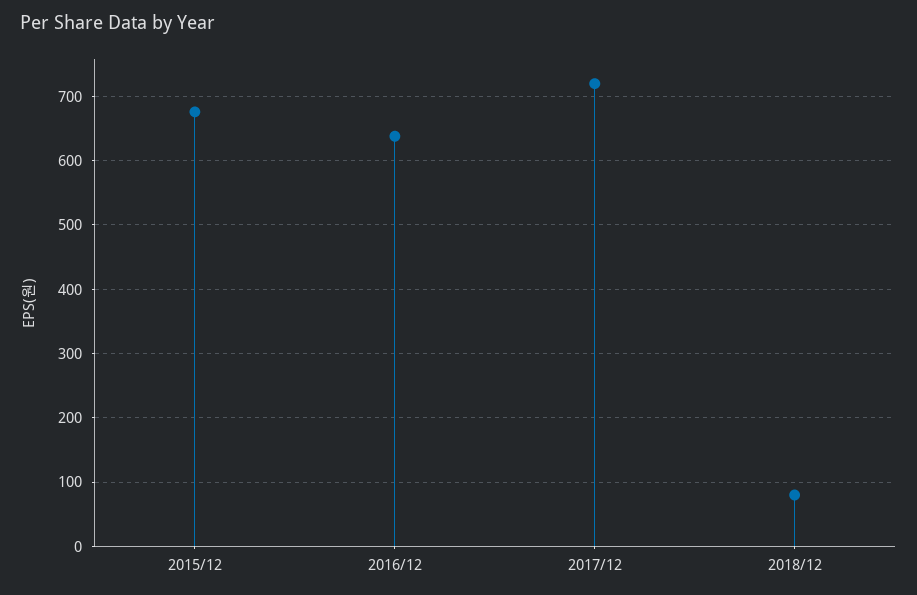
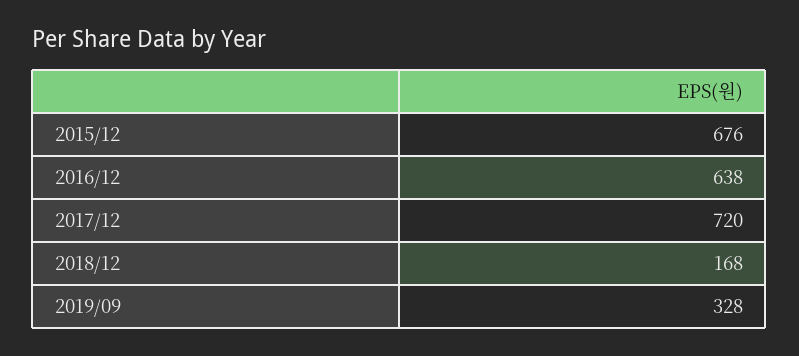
2018/12: 80 -> 168
2019/09: none -> 328

